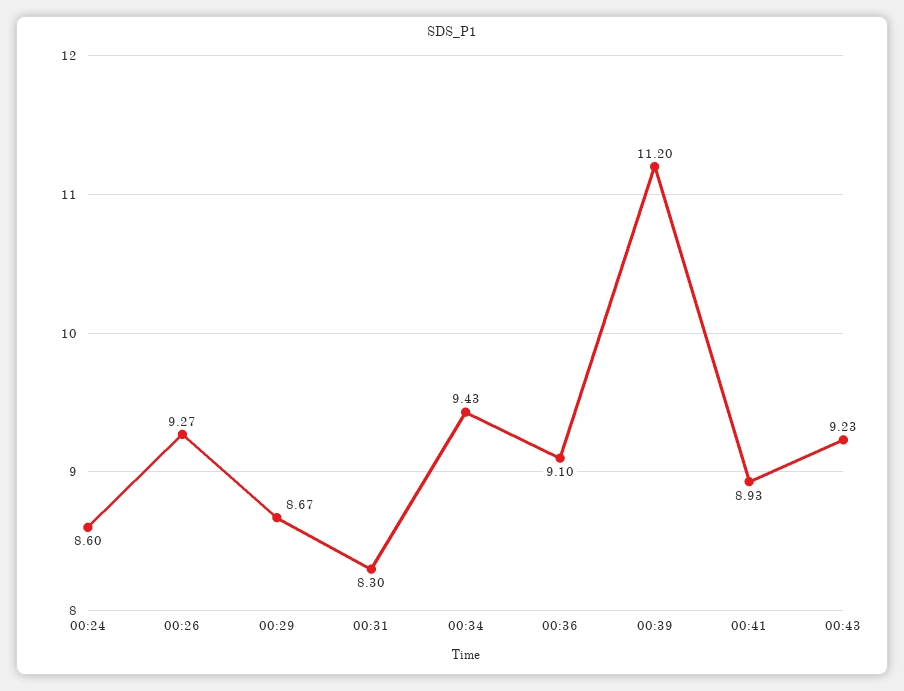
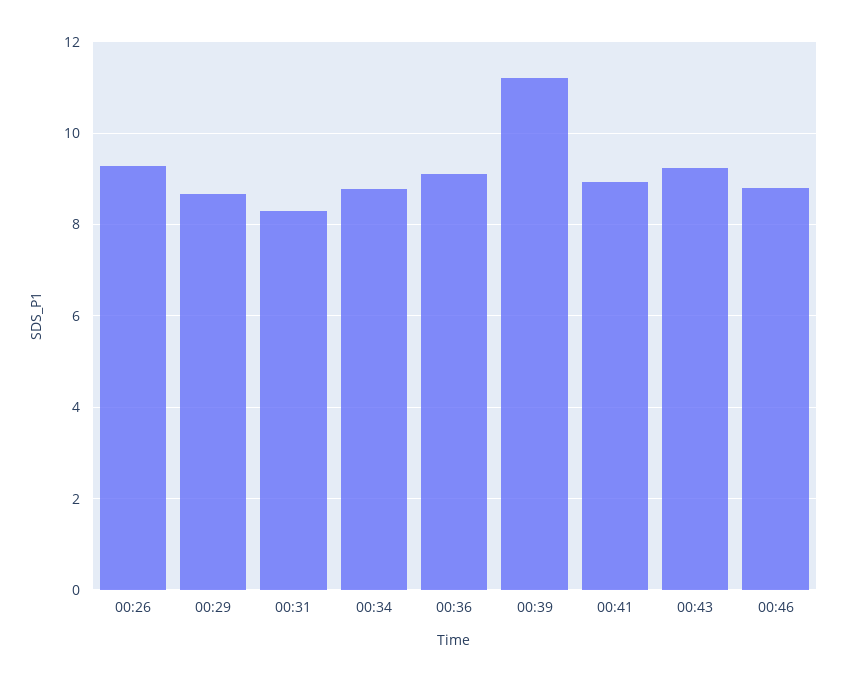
00:24: 8.6 -> none
00:34: 9.43 -> 8.8
00:46: none -> 8.8

